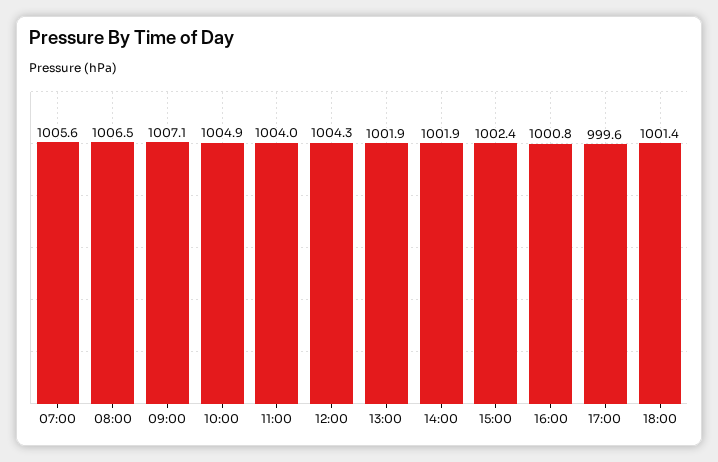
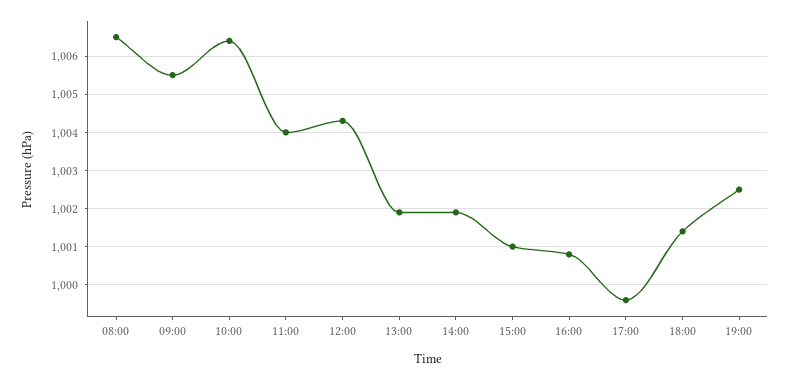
07:00: 1005.6 -> none
09:00: 1007.1 -> 1005.5
10:00: 1004.9 -> 1006.5
15:00: 1002.4 -> 1001
19:00: none -> 1002.5

